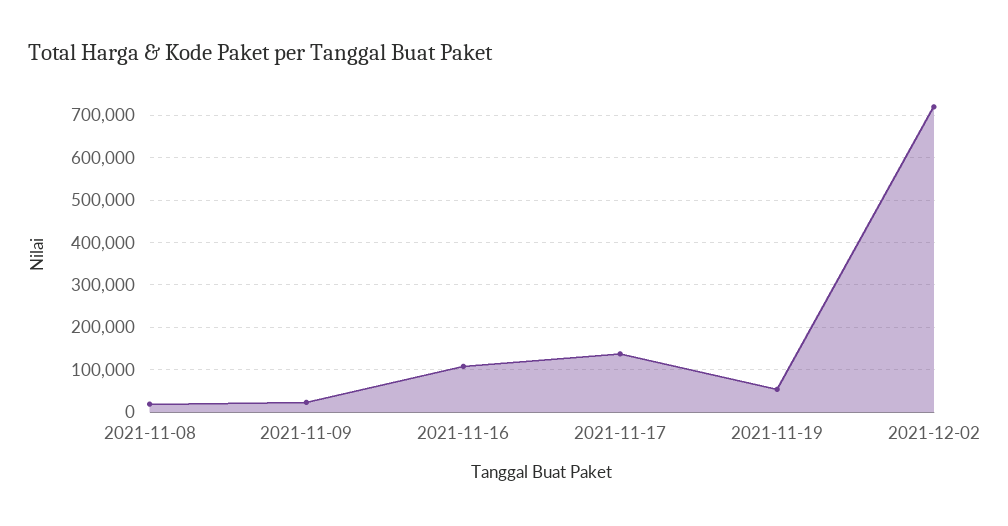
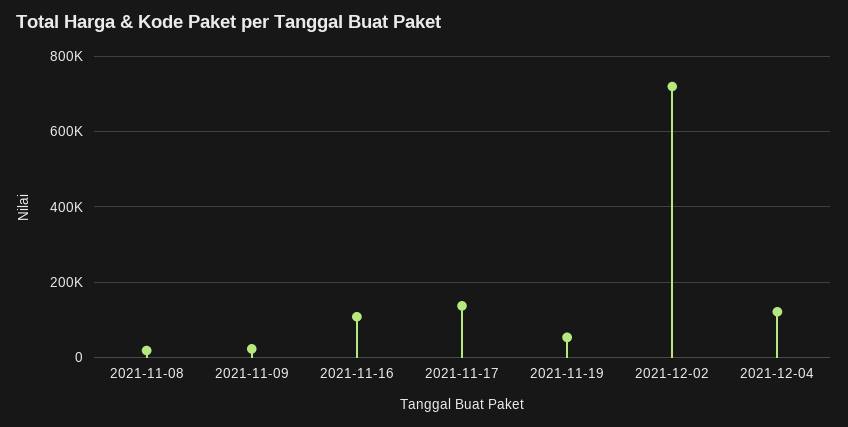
2021-12-04: none -> 120000

